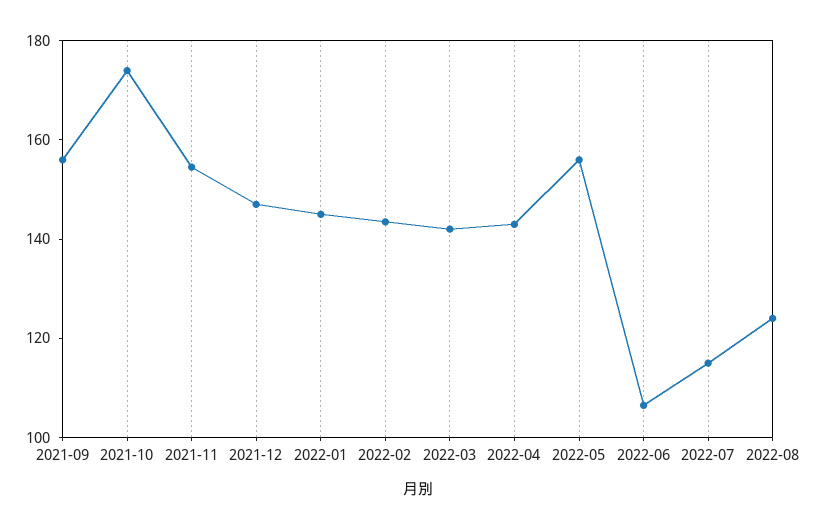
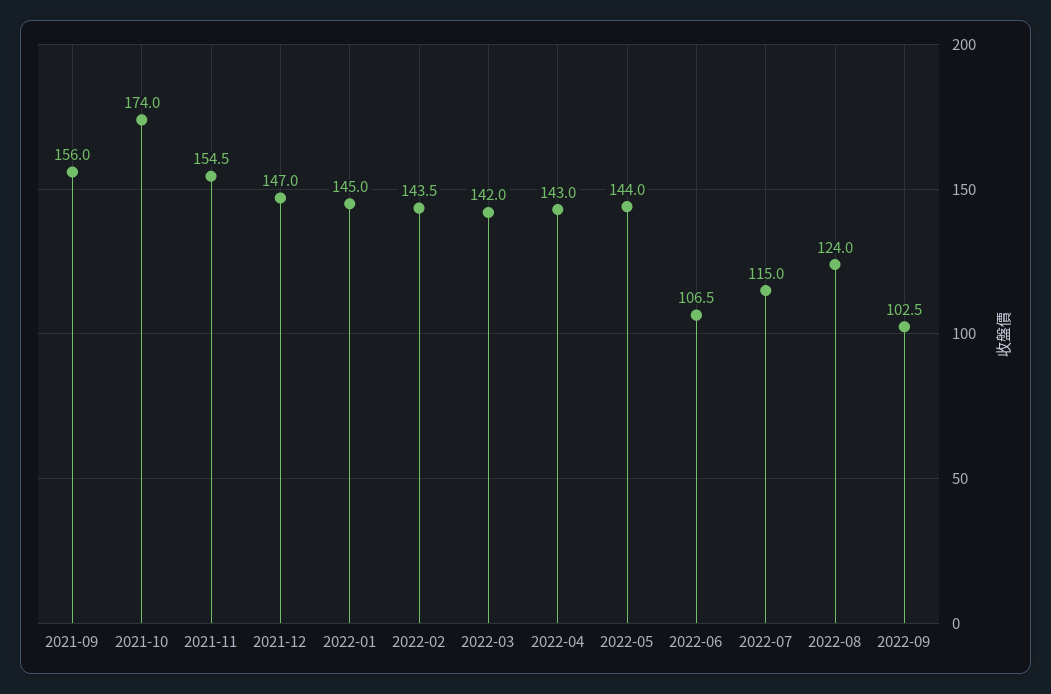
2022-05: 155 -> 144
2022-09: none -> 102.5

